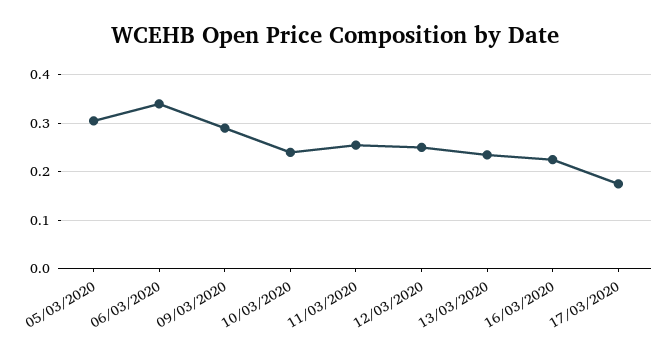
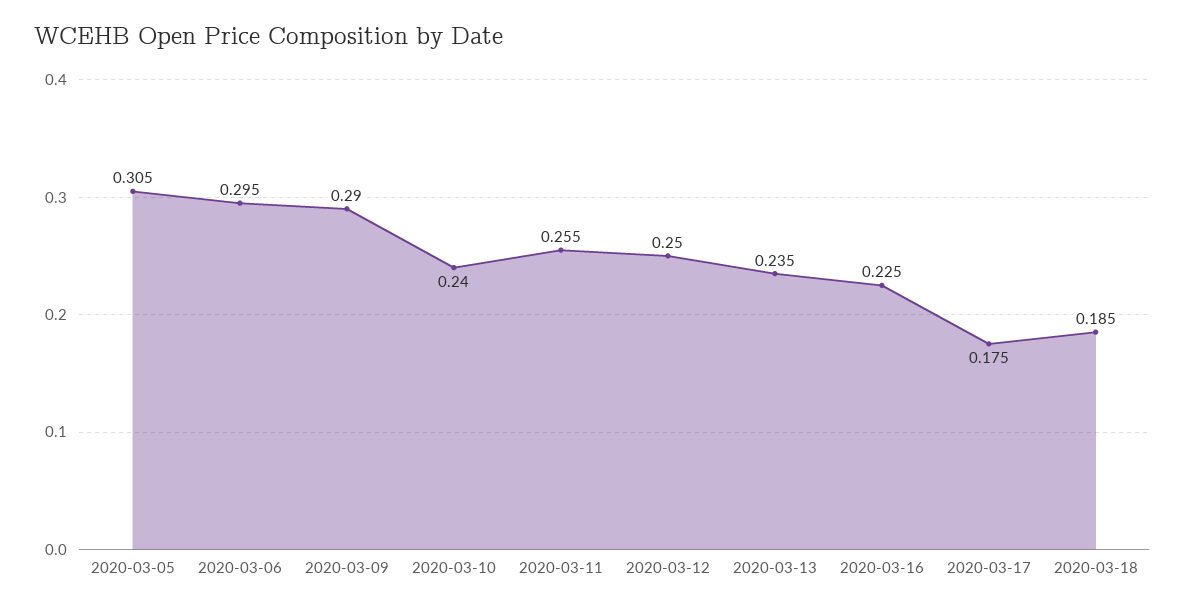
06/03/2020: 0.34 -> 0.295
2020-03-18: none -> 0.185

